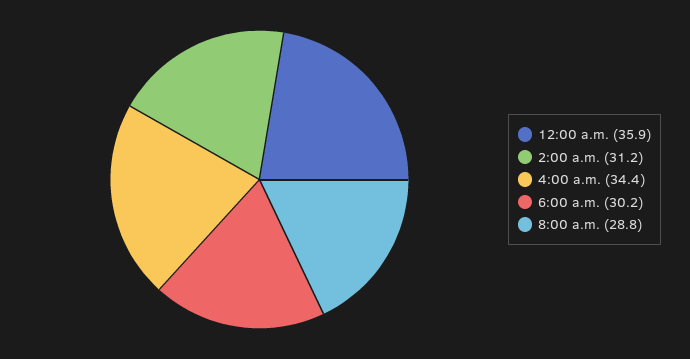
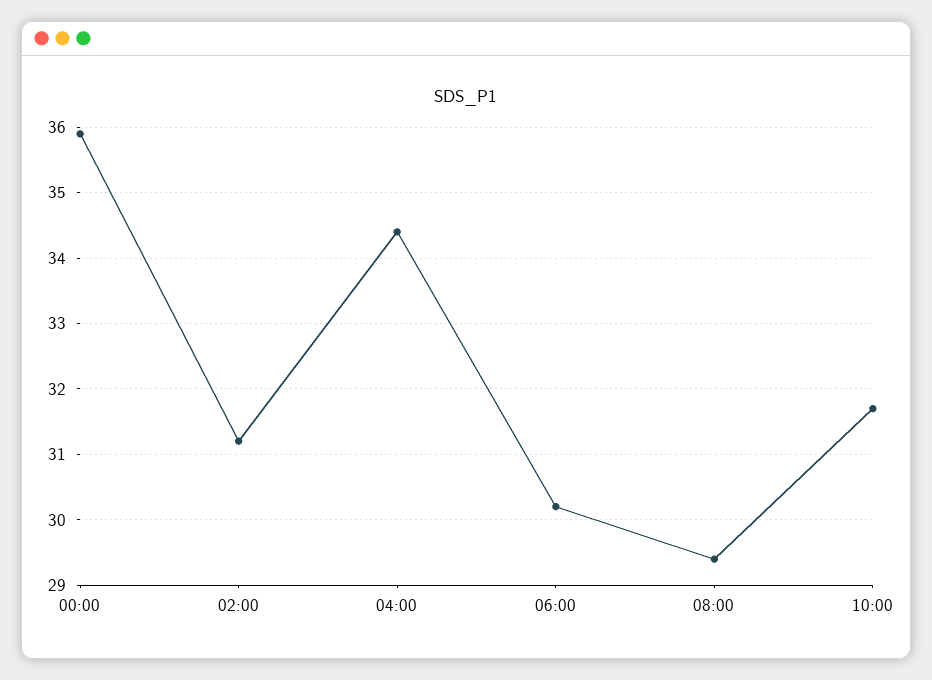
8:00 a.m.: 28.8 -> 29.4
10:00: none -> 31.7

